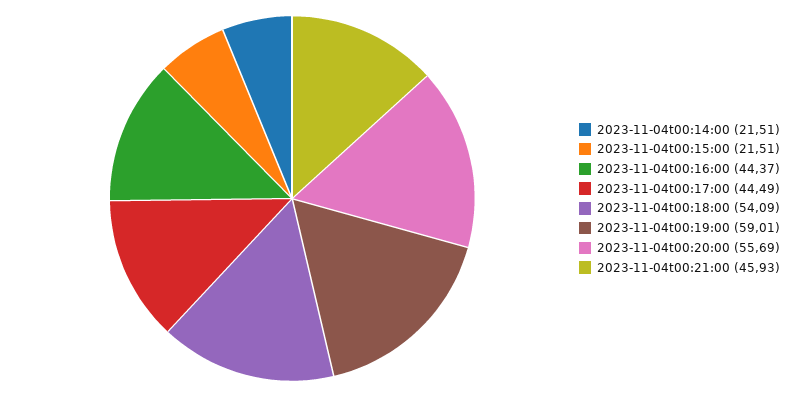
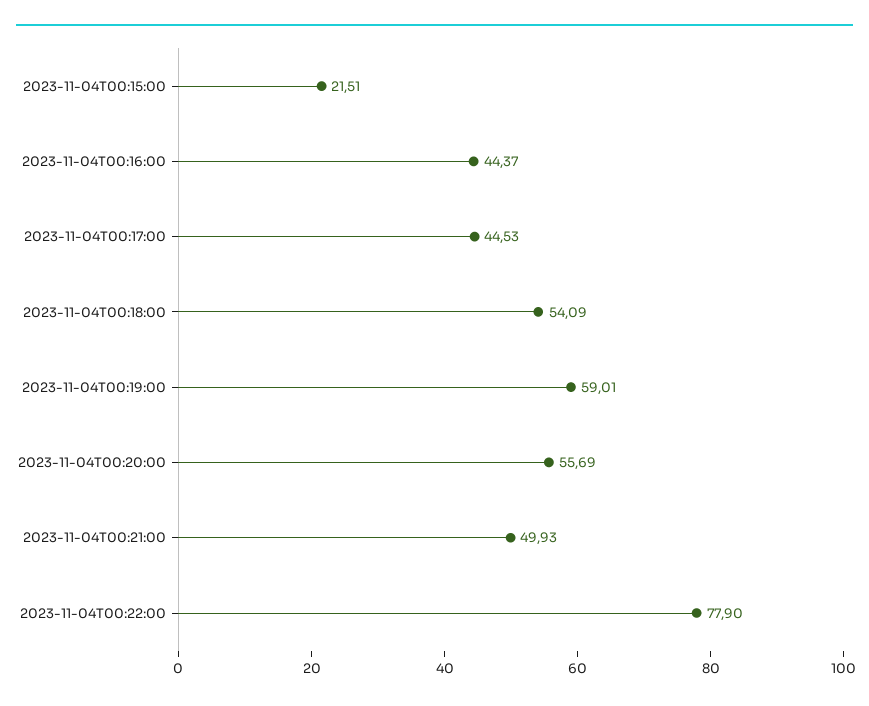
2023-11-04t00:14:00: 21.51 -> none
2023-11-04t00:17:00: 44.49 -> 44.53
2023-11-04t00:21:00: 45.93 -> 49.93
2023-11-04T00:22:00: none -> 77.9

